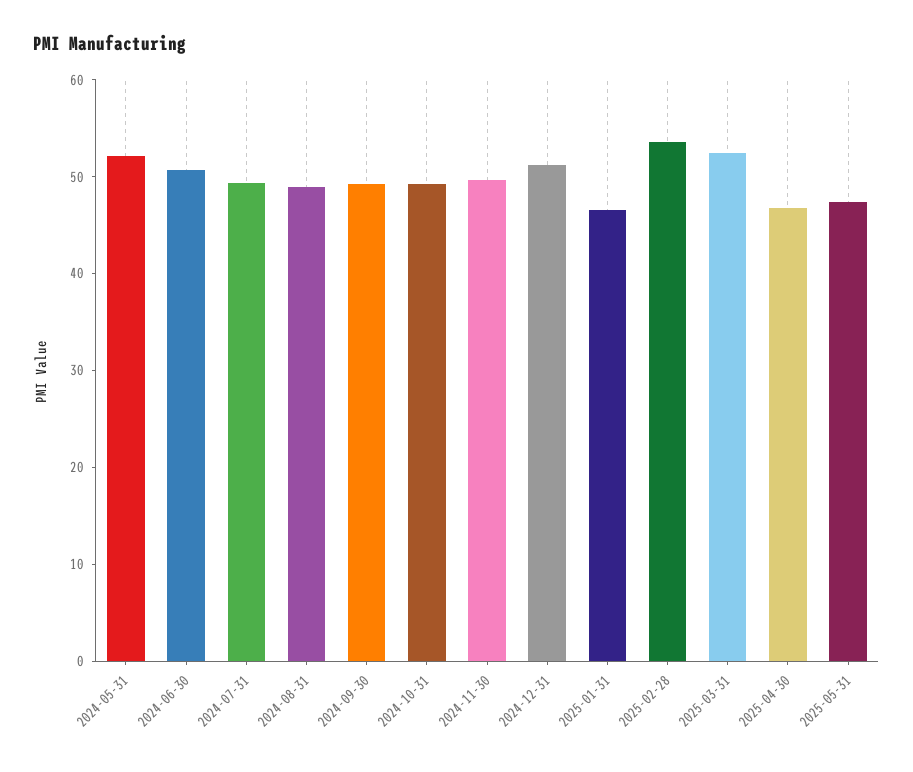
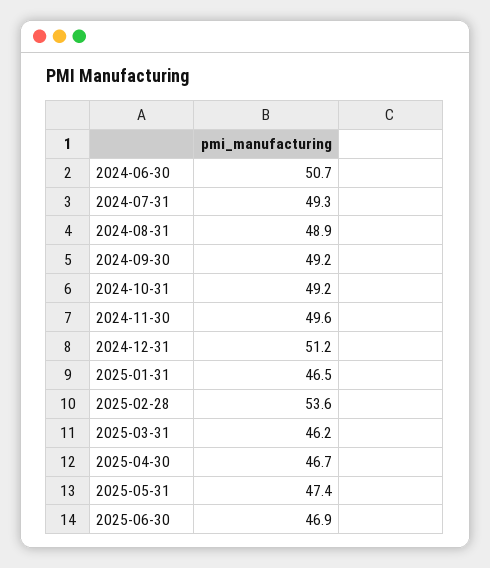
2024-05-31: 52 -> none
2025-03-31: 52 -> 46.2
2025-06-30: none -> 46.9

